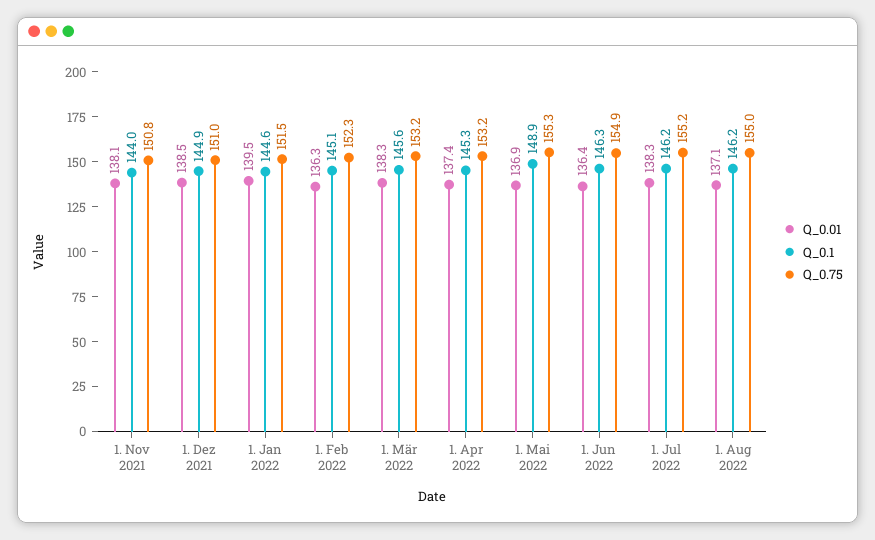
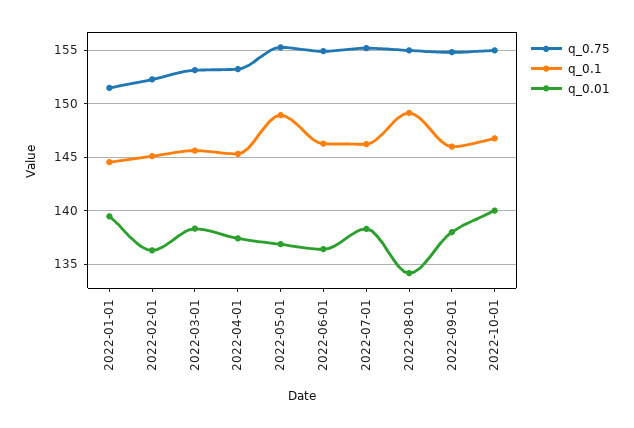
Q_0.01, 1. Nov 2021: 138.1 -> none
Q_0.1, 1. Nov 2021: 144 -> none
Q_0.75, 1. Nov 2021: 150.8 -> none
Q_0.01, 1. Dez 2021: 138.5 -> none
Q_0.1, 1. Dez 2021: 144.9 -> none
Q_0.75, 1. Dez 2021: 151 -> none
Q_0.01, 1. Aug 2022: 137.1 -> 134
Q_0.1, 1. Aug 2022: 146.2 -> 149
Q_0.75, 2022-09-01: none -> 155
Q_0.1, 2022-09-01: none -> 146
Q_0.01, 2022-09-01: none -> 138
Q_0.75, 2022-10-01: none -> 155
Q_0.1, 2022-10-01: none -> 147
Q_0.01, 2022-10-01: none -> 140

